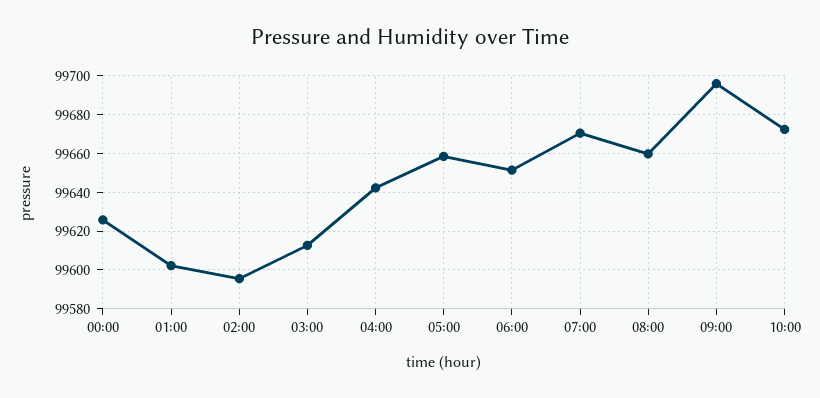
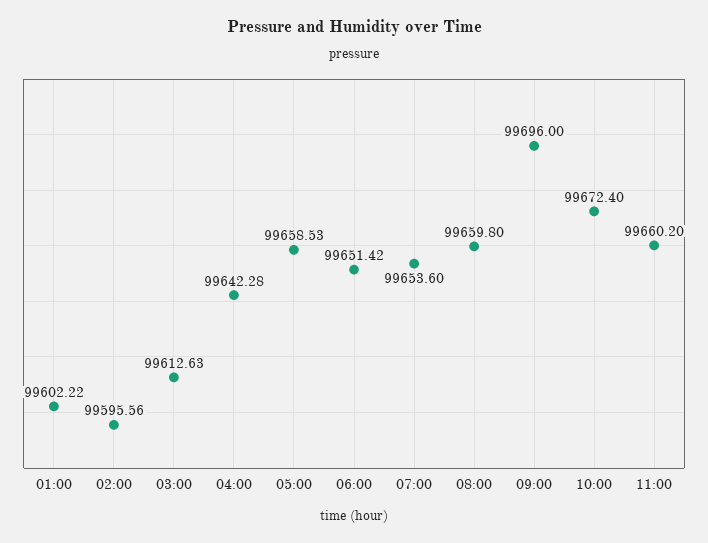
00:00: 99625 -> none
07:00: 99670 -> 99653.6
11:00: none -> 99660.2

